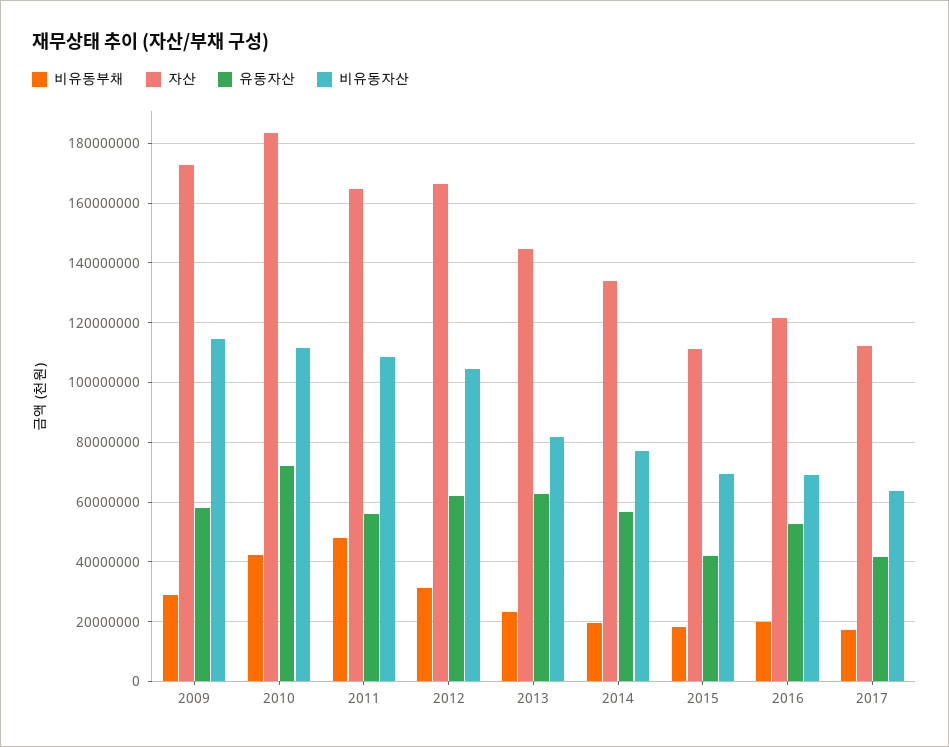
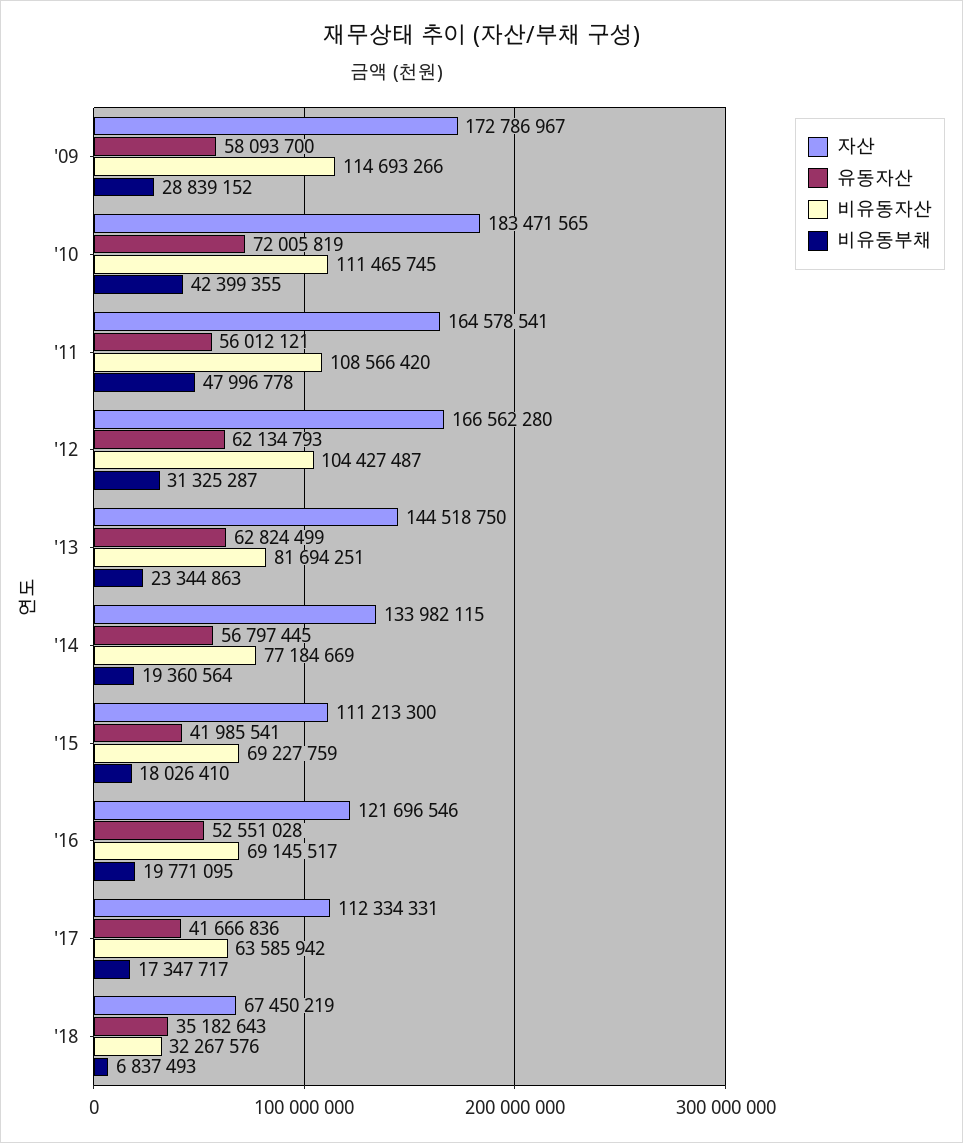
자산, '18: none -> 67450219
유동자산, '18: none -> 35182643
비유동자산, '18: none -> 32267576
비유동부채, '18: none -> 6837493

